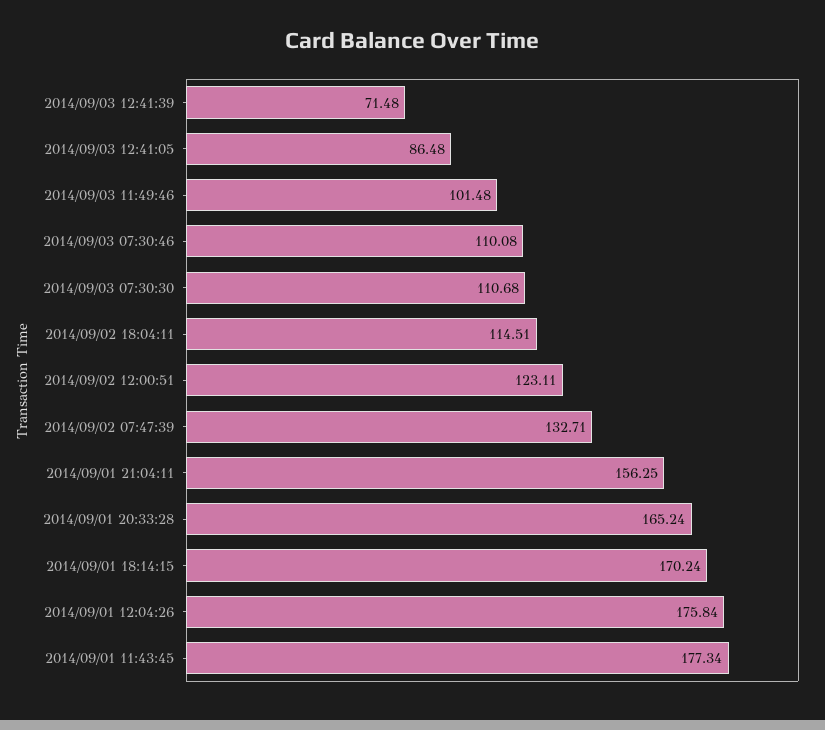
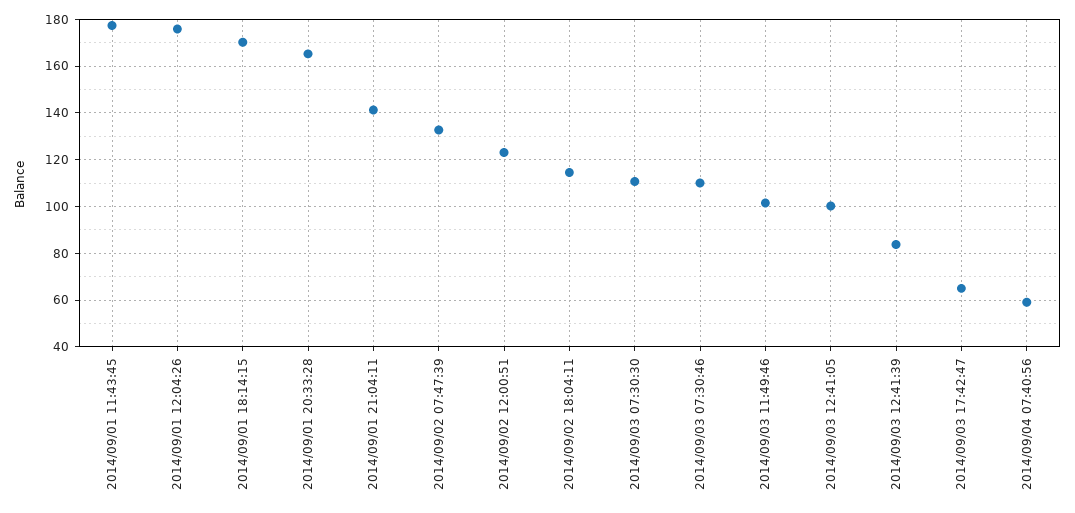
2014/09/03 12:41:39: 71.48 -> 85
2014/09/03 12:41:05: 86.48 -> 100
2014/09/01 21:04:11: 156.25 -> 140
2014/09/03 17:42:47: none -> 65
2014/09/04 07:40:56: none -> 60

